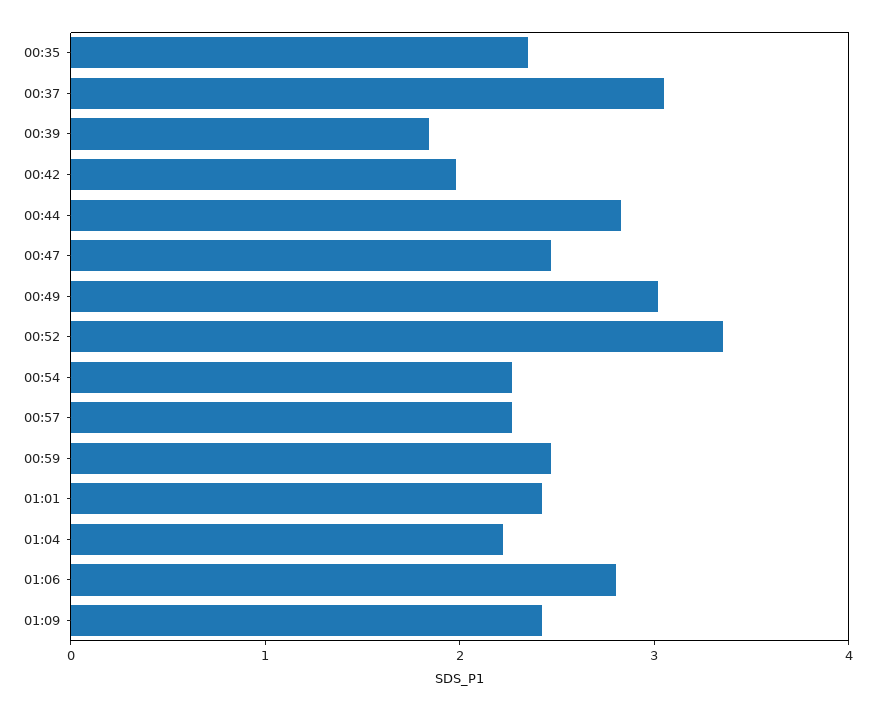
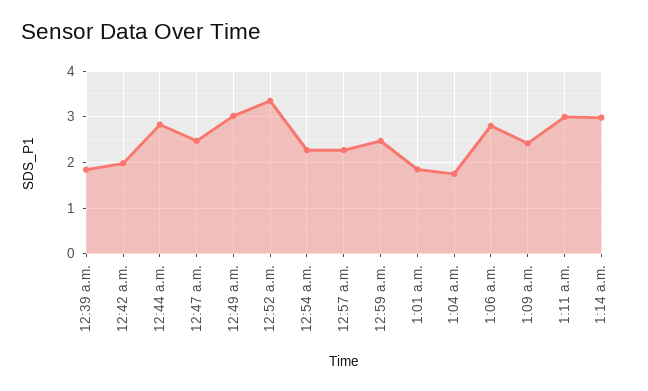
00:35: 2.4 -> none
00:37: 3 -> none
01:01: 2.4 -> 1.8
01:04: 2.2 -> 1.8
1:11 a.m.: none -> 3
1:14 a.m.: none -> 3

